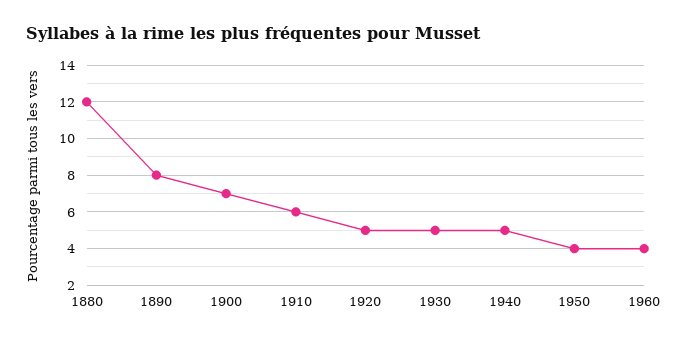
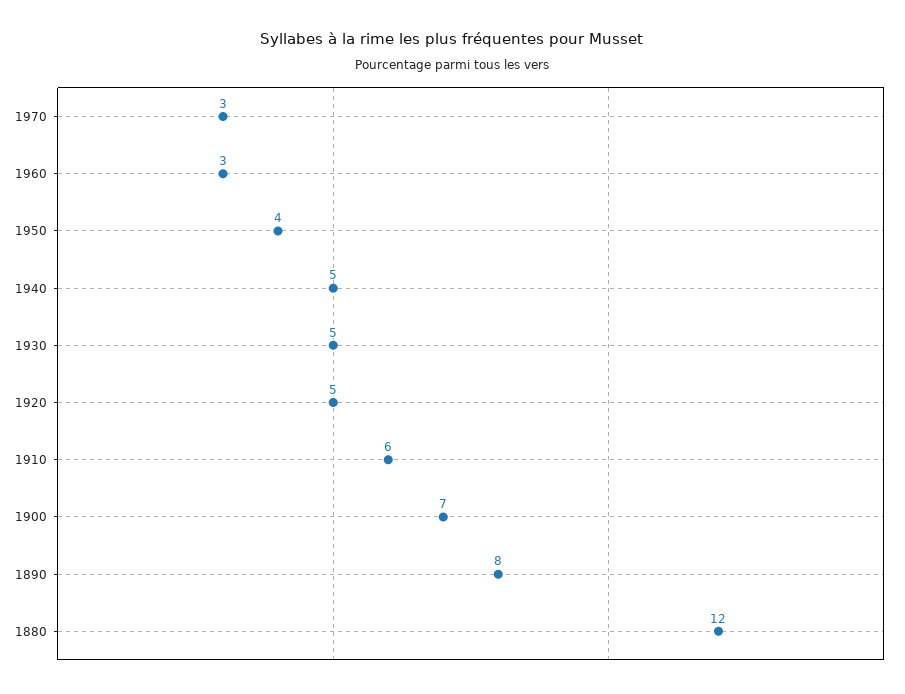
1960: 4 -> 3
1970: none -> 3

